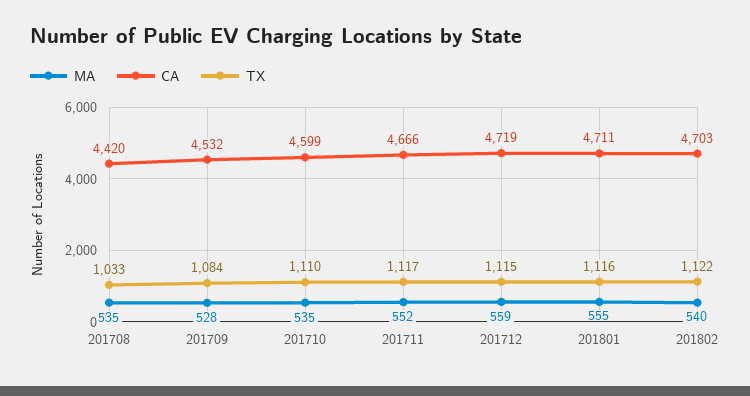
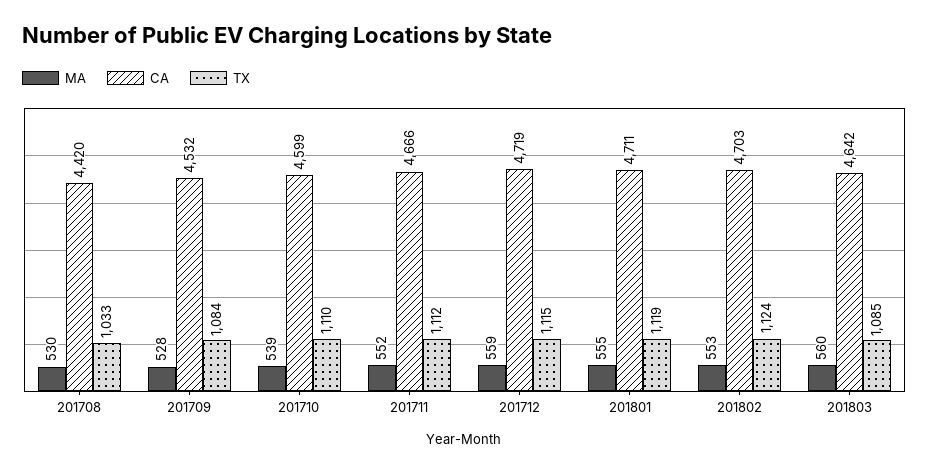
MA, 201708: 535 -> 530
MA, 201710: 535 -> 539
TX, 201711: 1117 -> 1112
TX, 201801: 1116 -> 1119
MA, 201802: 540 -> 553
TX, 201802: 1122 -> 1124
MA, 201803: none -> 560
CA, 201803: none -> 4642
TX, 201803: none -> 1085

